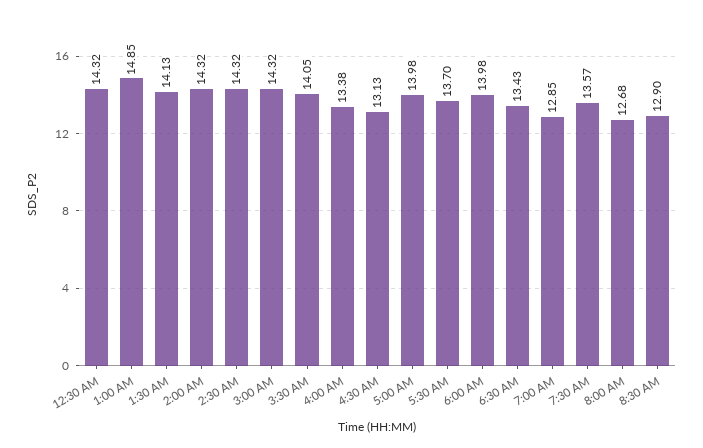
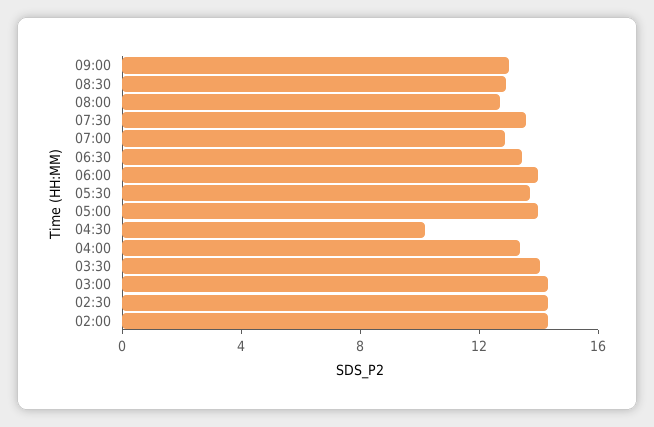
12:30 AM: 14.32 -> none
1:00 AM: 14.85 -> none
1:30 AM: 14.13 -> none
4:30 AM: 13.13 -> 10
09:00: none -> 13

